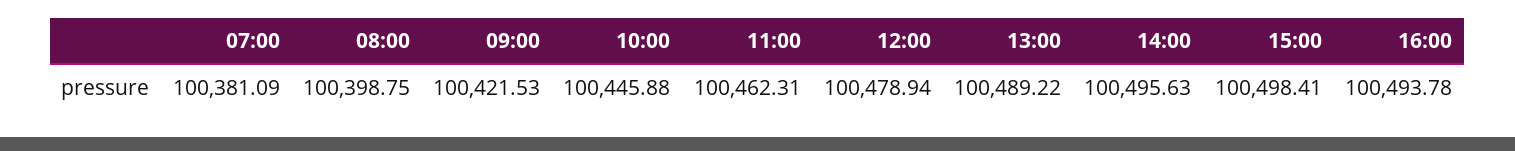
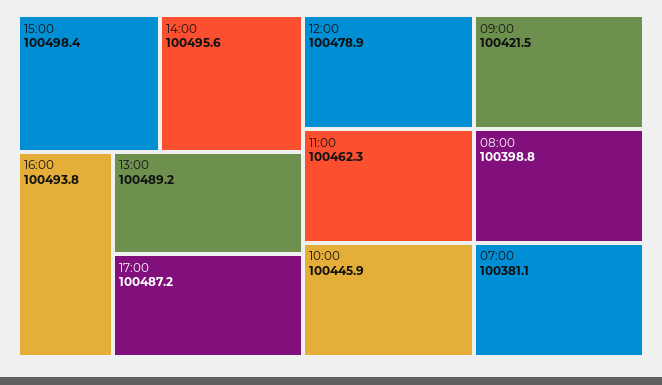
17:00: none -> 100487.2

